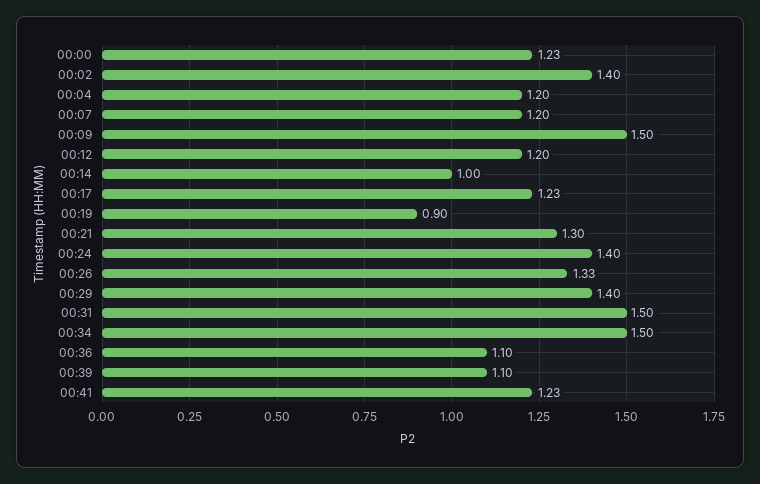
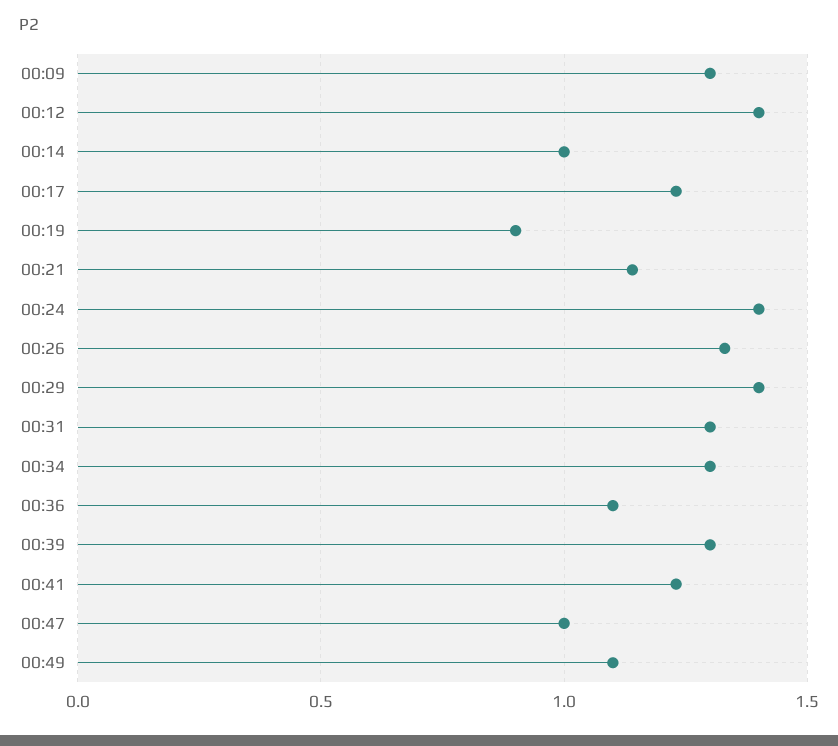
00:00: 1.23 -> none
00:02: 1.4 -> none
00:04: 1.2 -> none
00:07: 1.2 -> none
00:09: 1.5 -> 1.3
00:12: 1.2 -> 1.4
00:21: 1.3 -> 1.15
00:31: 1.5 -> 1.3
00:34: 1.5 -> 1.3
00:39: 1.1 -> 1.3
00:47: none -> 1
00:49: none -> 1.1

